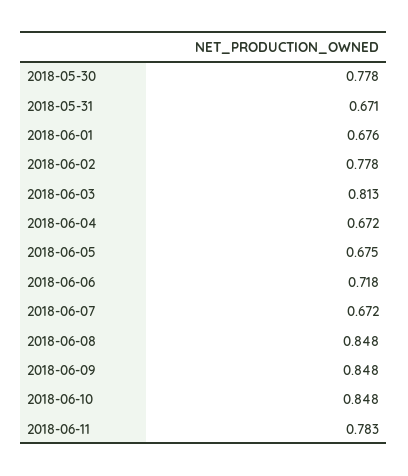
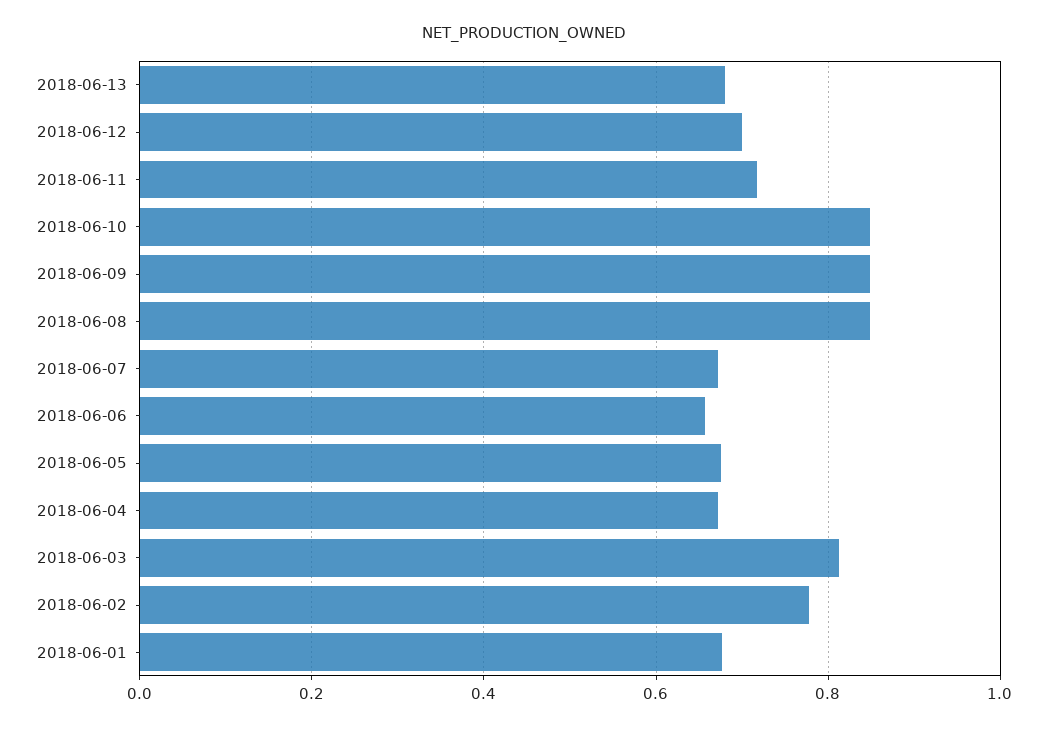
2018-05-30: 0.778 -> none
2018-05-31: 0.671 -> none
2018-06-06: 0.718 -> 0.66
2018-06-11: 0.783 -> 0.72
2018-06-13: none -> 0.68
2018-06-12: none -> 0.7

